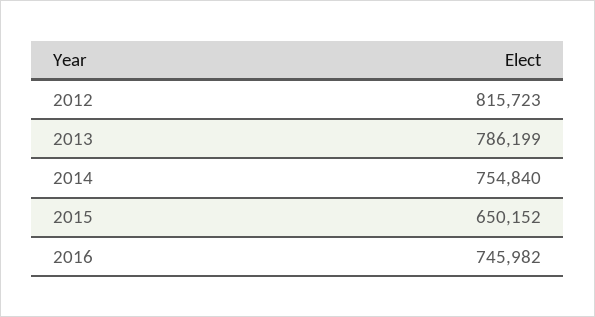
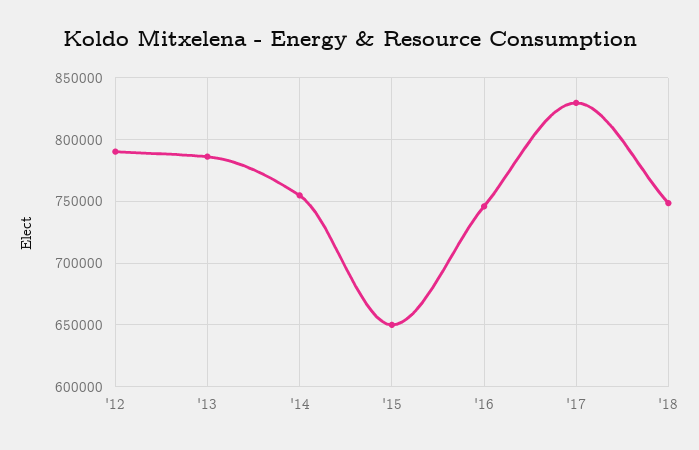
2012: 815723 -> 790000
'17: none -> 830000
'18: none -> 750000

